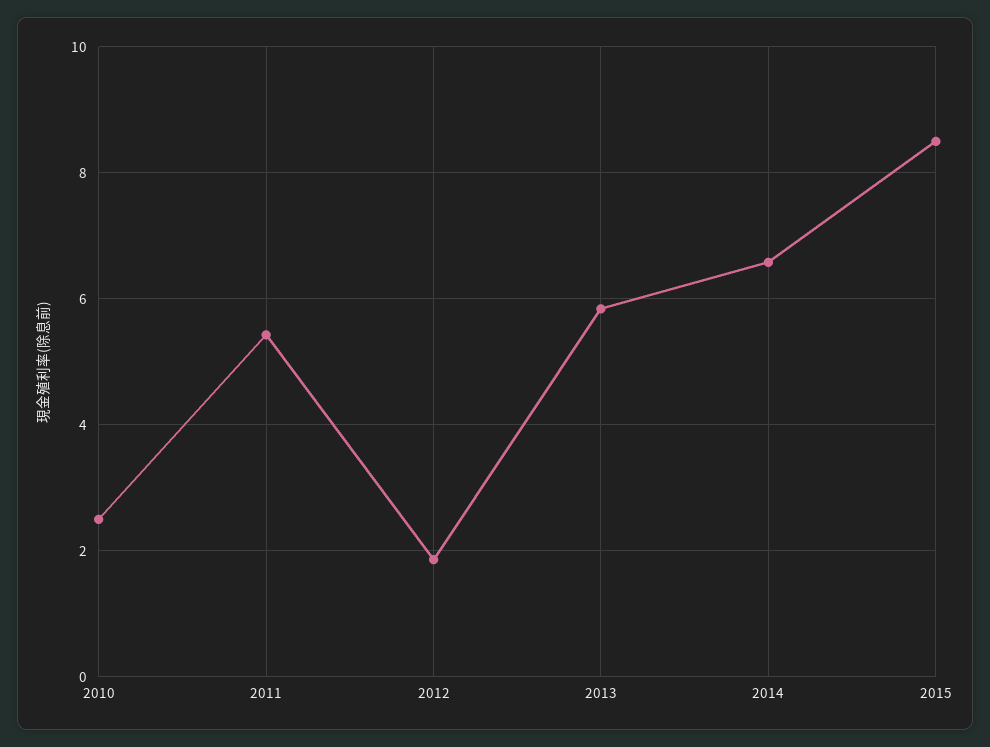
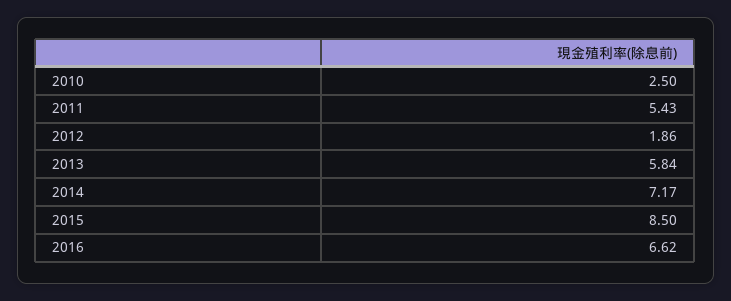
2014: 6.6 -> 7.17
2016: none -> 6.62

